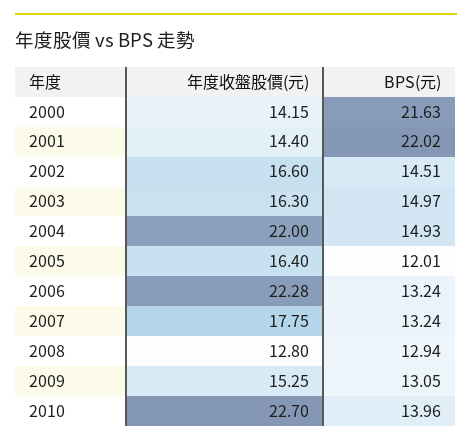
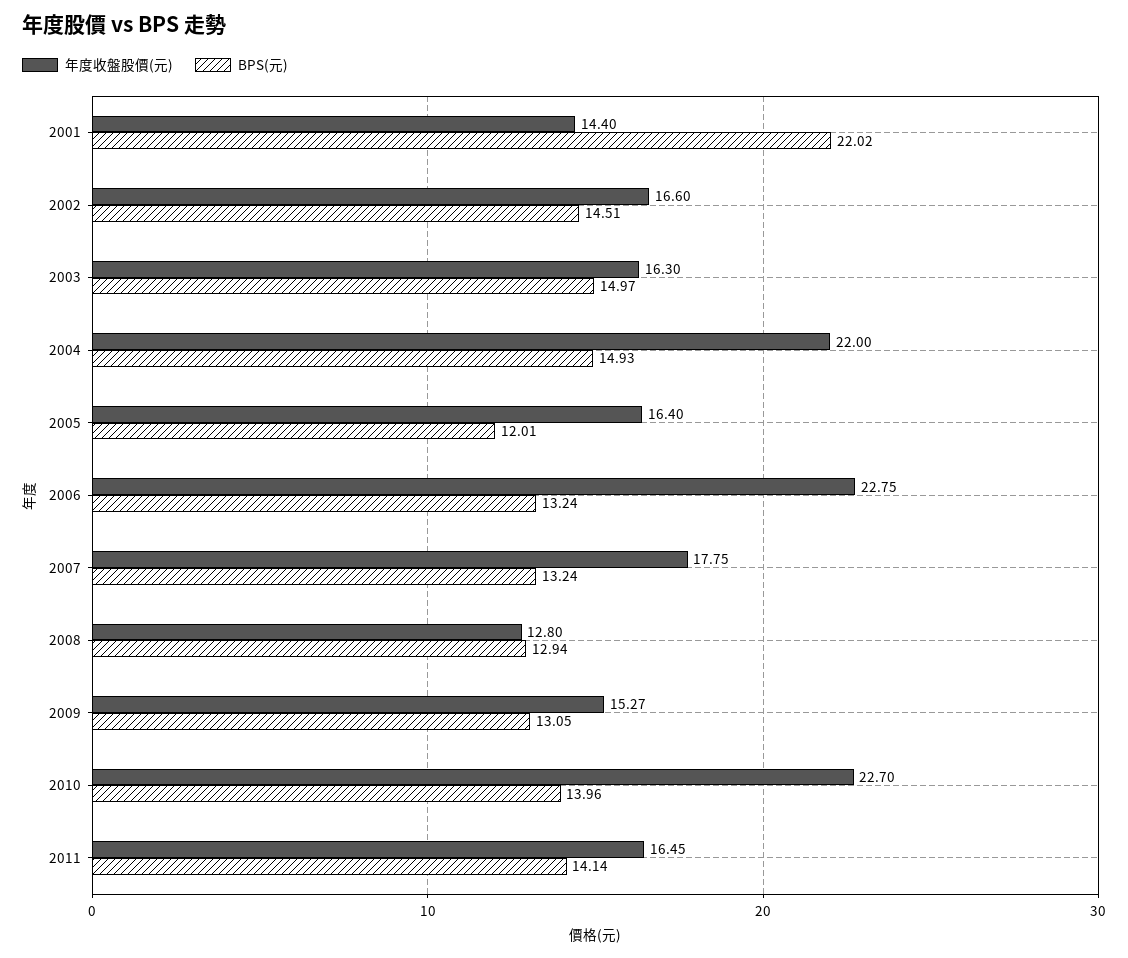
年度收盤股價(元), 2000: 14.15 -> none
BPS(元), 2000: 21.63 -> none
年度收盤股價(元), 2006: 22.28 -> 22.75
年度收盤股價(元), 2009: 15.25 -> 15.27
年度收盤股價(元), 2011: none -> 16.45
BPS(元), 2011: none -> 14.14

